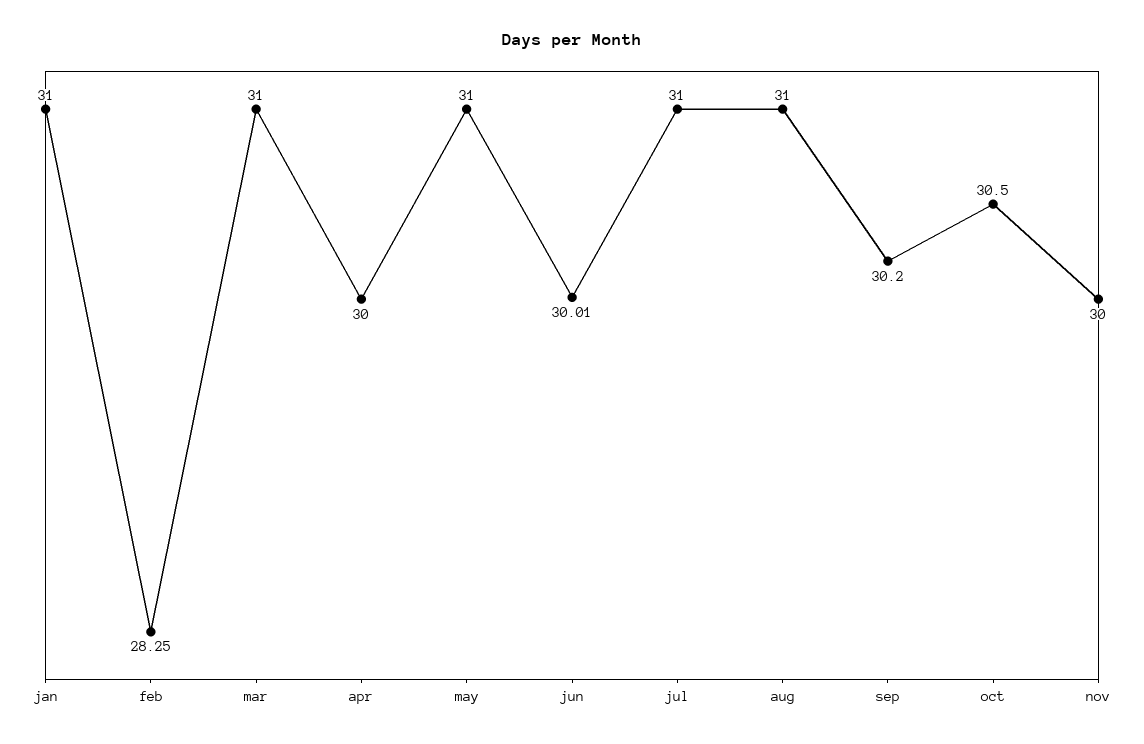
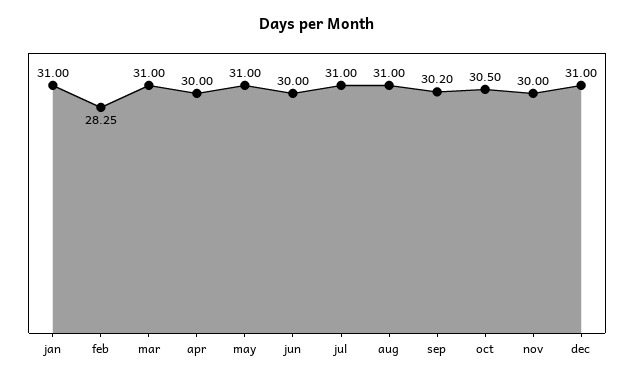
jun: 30.01 -> 30
dec: none -> 31

